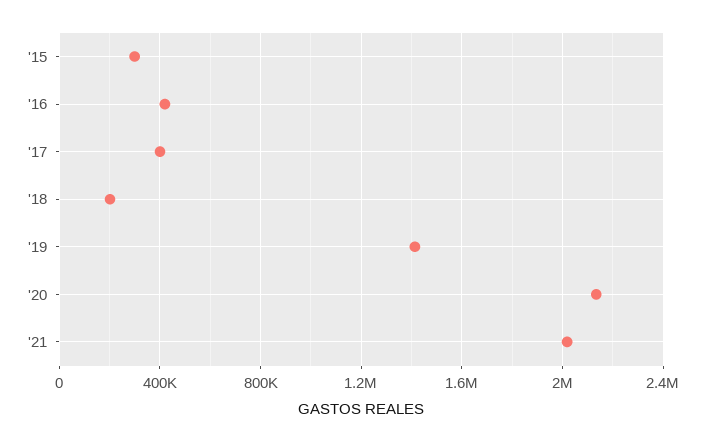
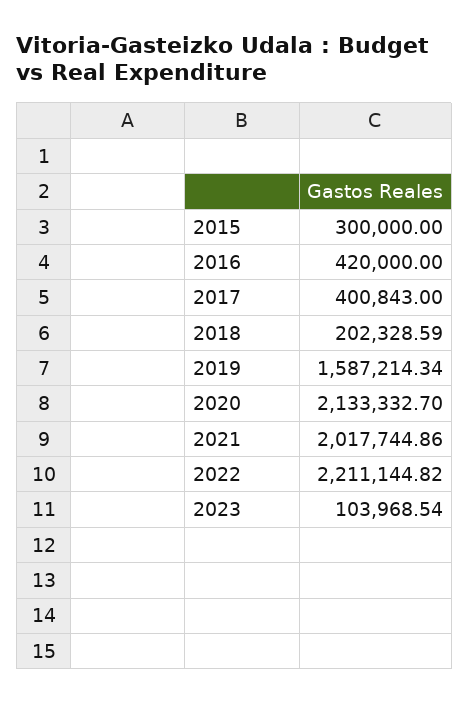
'19: 1400000 -> 1587214.34
2022: none -> 2211144.82
2023: none -> 103968.54

